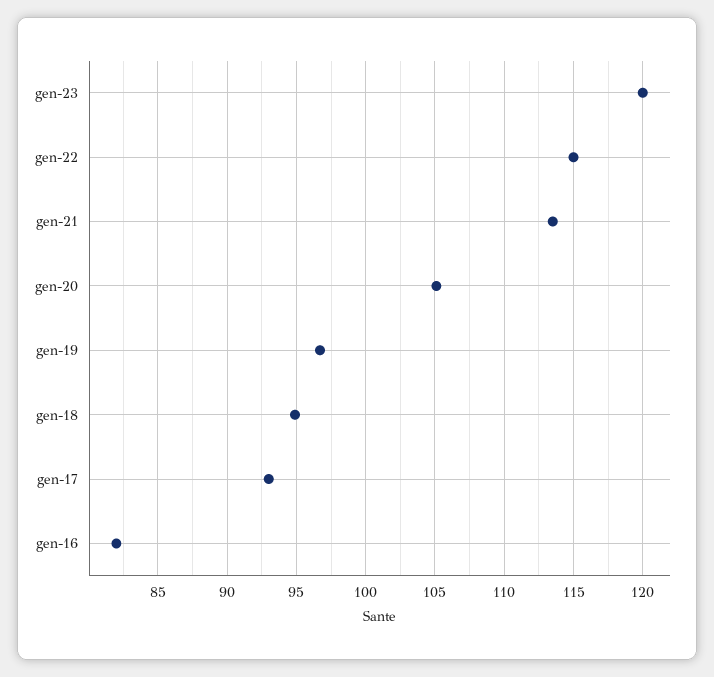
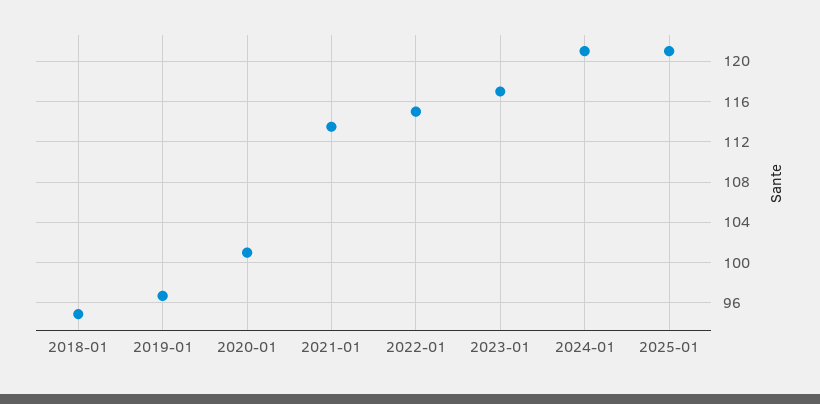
gen-23: 120 -> 117
gen-20: 105 -> 101
gen-17: 93 -> none
gen-16: 82 -> none
2024-01: none -> 121
2025-01: none -> 121

